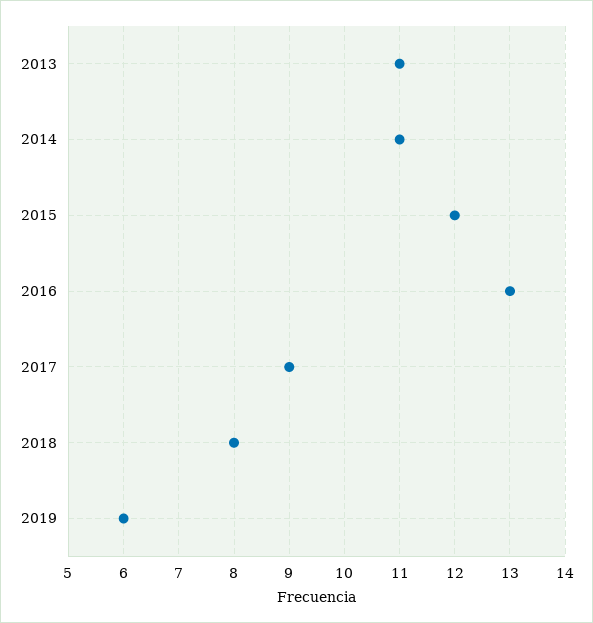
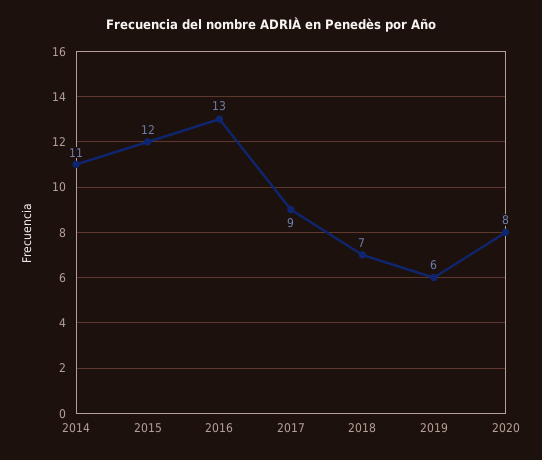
2013: 11 -> none
2018: 8 -> 7
2020: none -> 8

